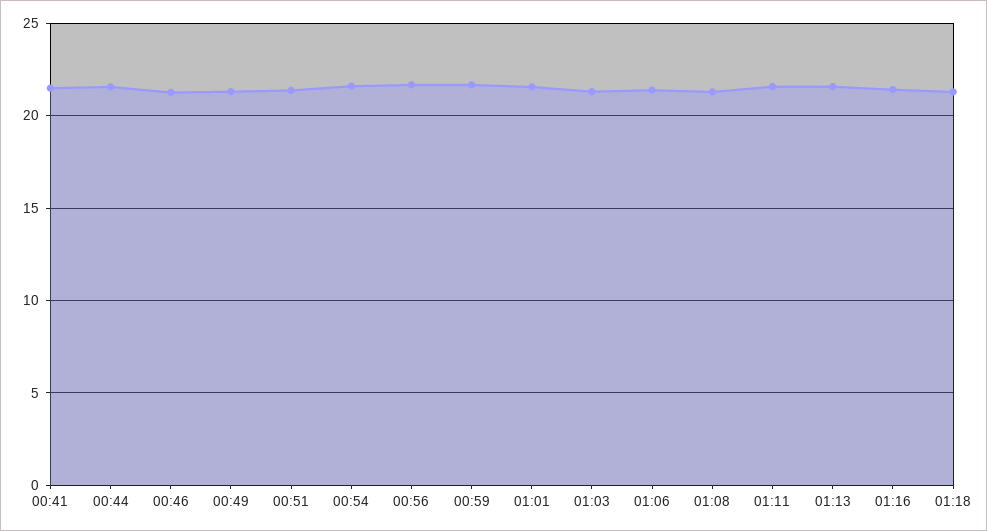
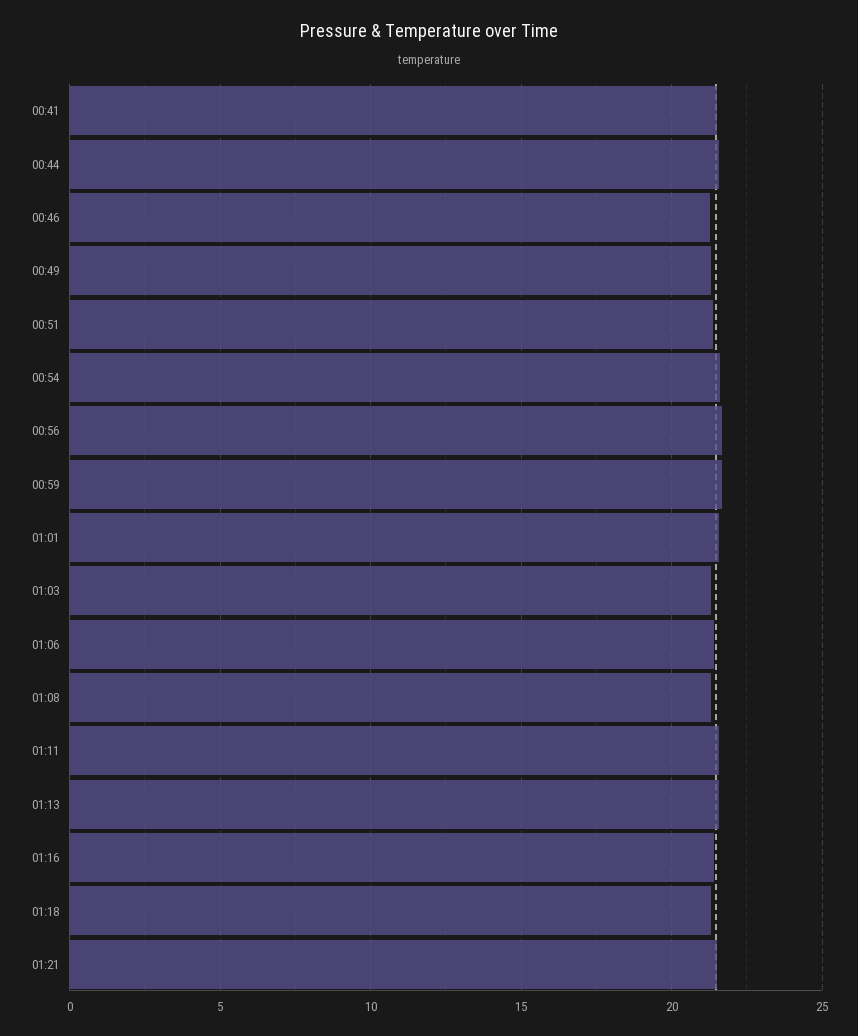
01:21: none -> 21.5

